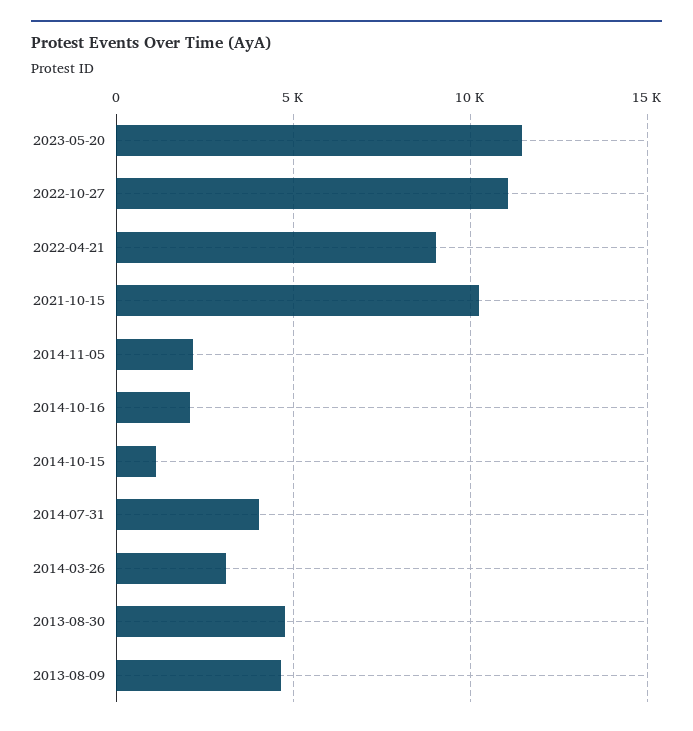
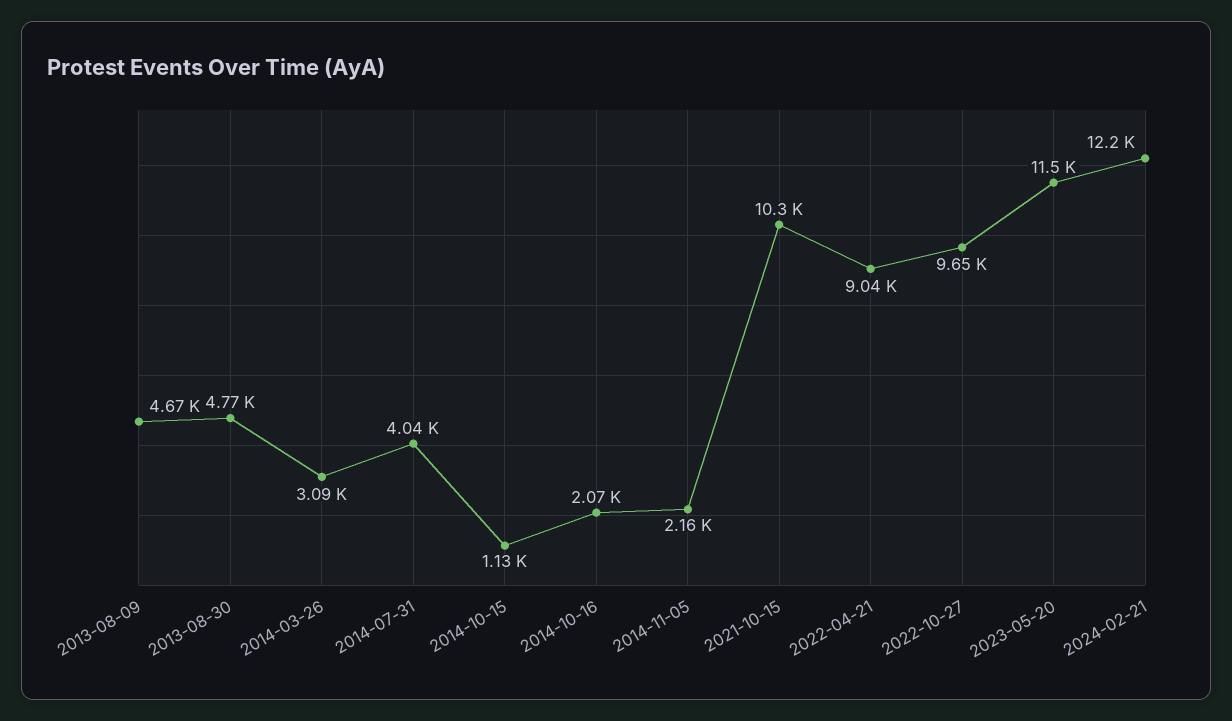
2022-10-27: 11000 -> 9650
2024-02-21: none -> 12200

